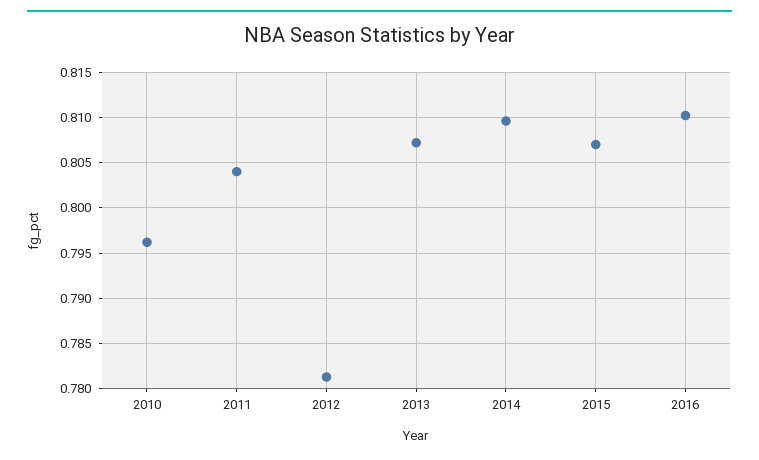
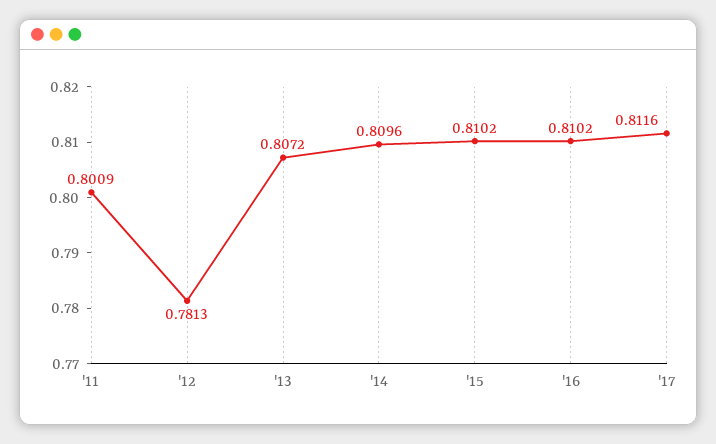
2010: 0.796 -> none
2011: 0.804 -> 0.8009
2015: 0.807 -> 0.8102
'17: none -> 0.8116

